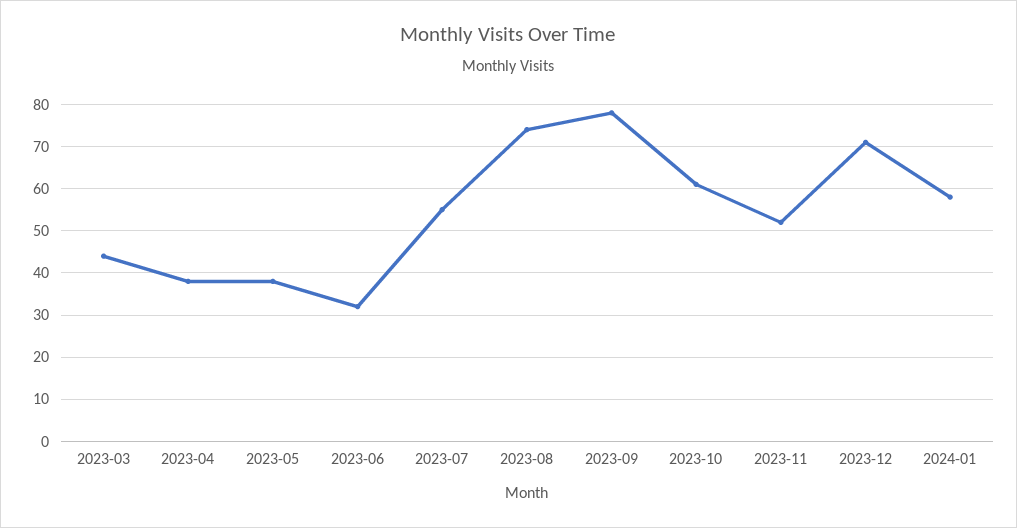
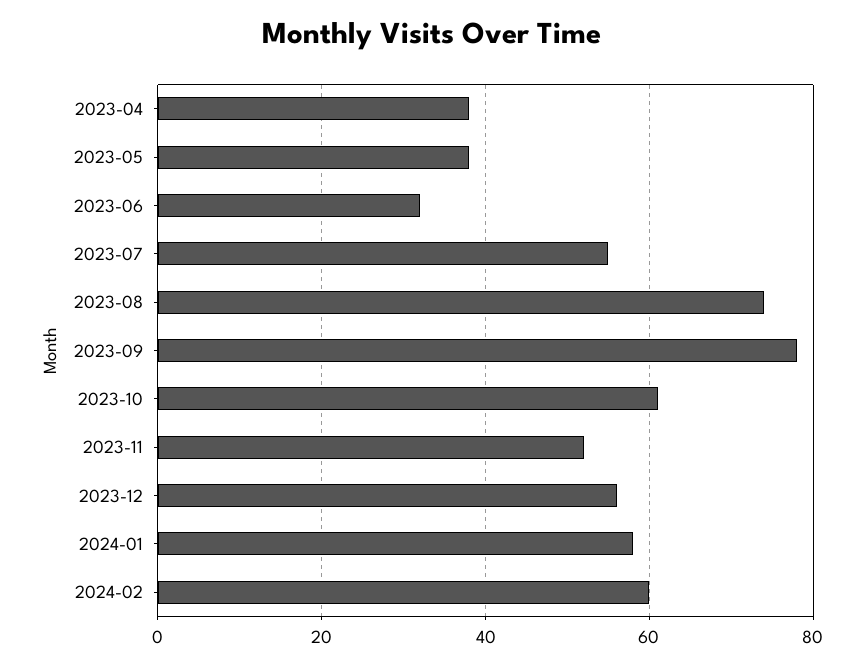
2023-03: 45 -> none
2023-12: 70 -> 55
2024-02: none -> 60

